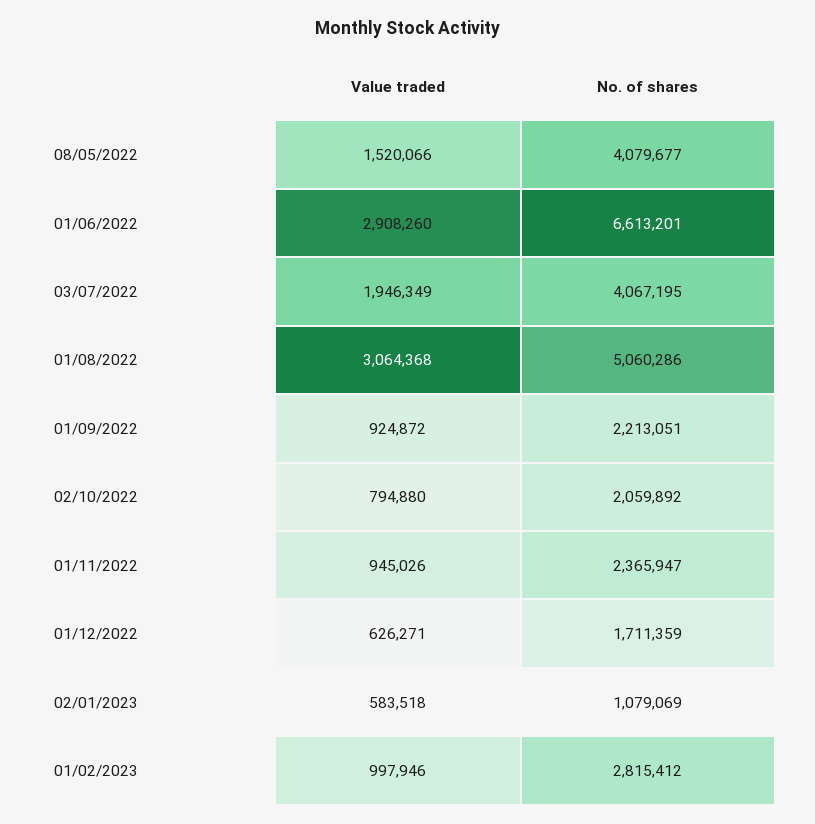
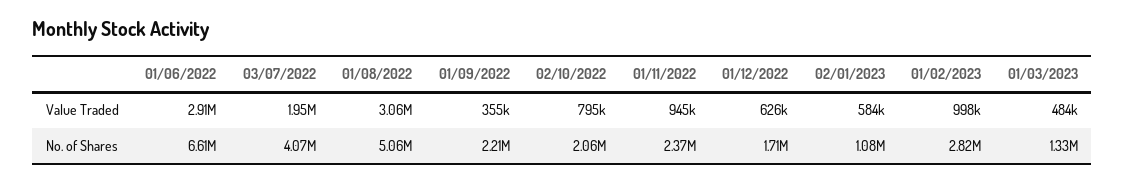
Value traded, 08/05/2022: 1520066 -> none
No. of shares, 08/05/2022: 4079677 -> none
Value traded, 01/09/2022: 924872 -> 355000
Value traded, 01/03/2023: none -> 484000
No. of shares, 01/03/2023: none -> 1330000

